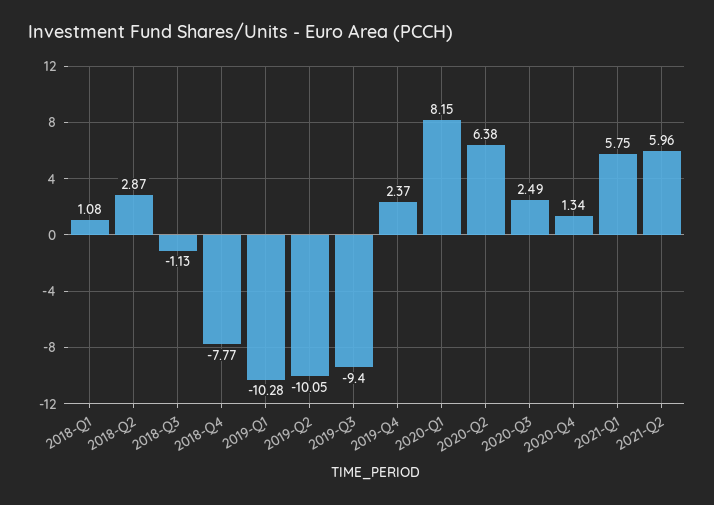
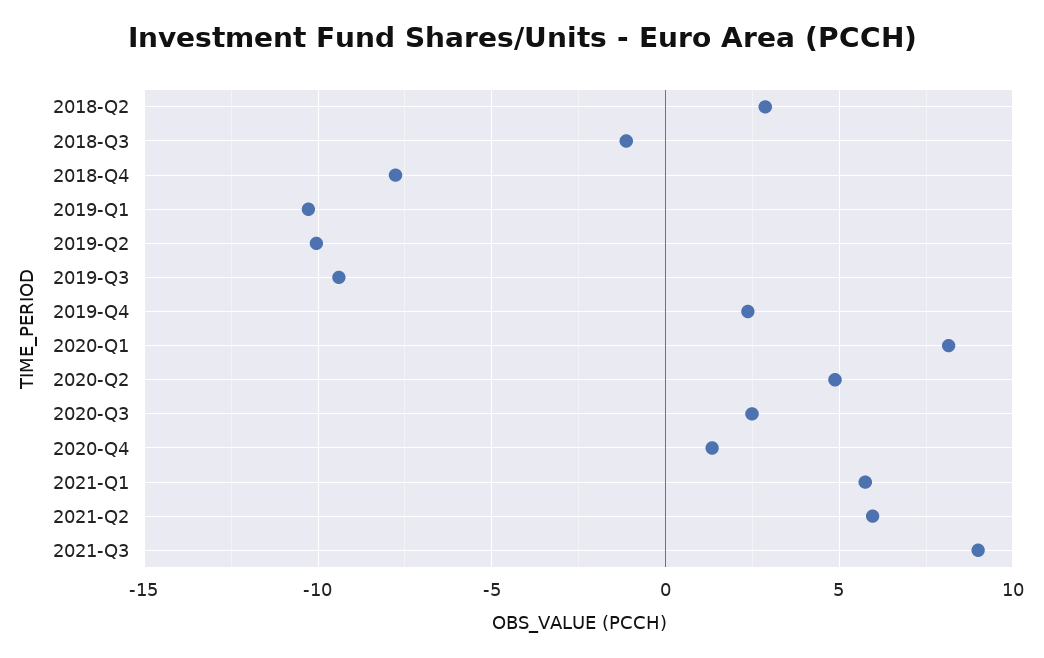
2018-Q1: 1.08 -> none
2020-Q2: 6.38 -> 5
2021-Q3: none -> 9

